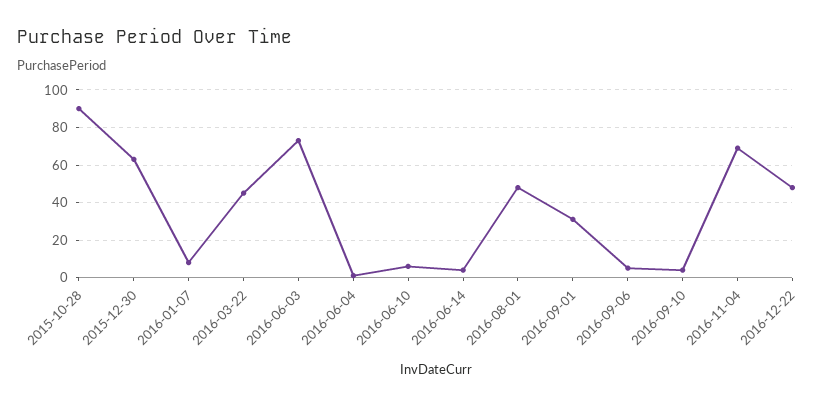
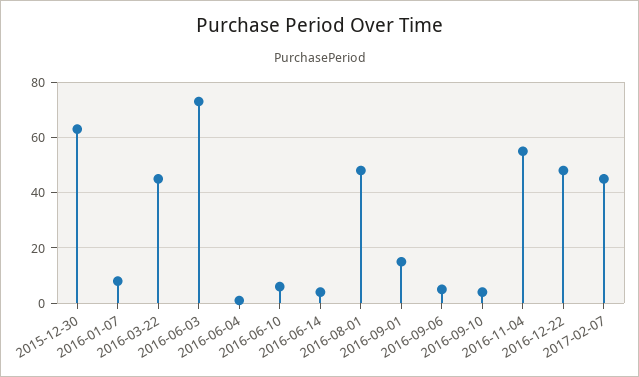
2015-10-28: 90 -> none
2016-09-01: 30 -> 15
2016-11-04: 70 -> 55
2017-02-07: none -> 45

